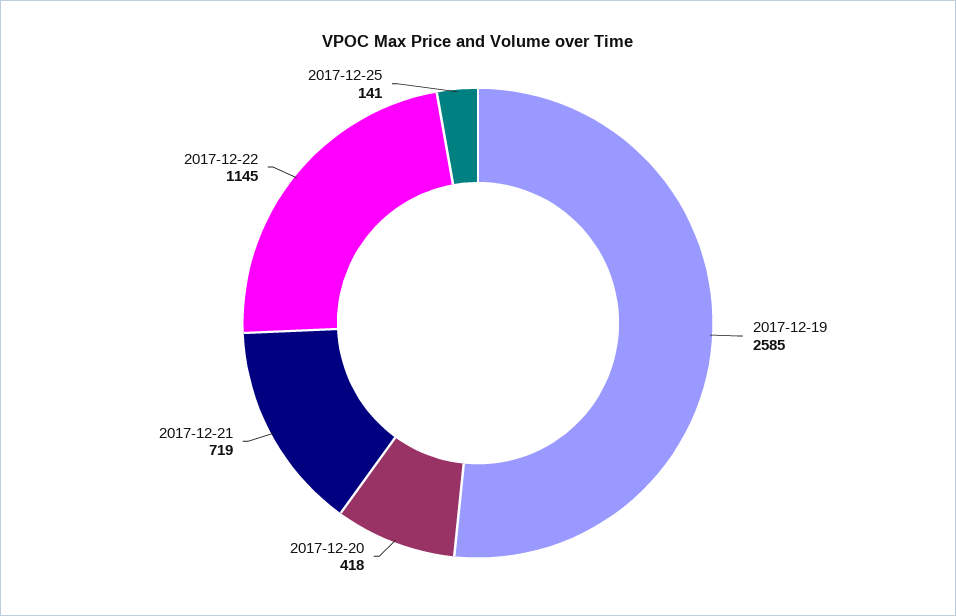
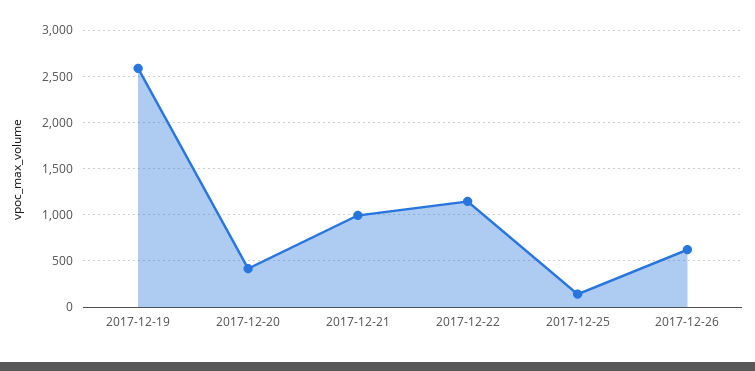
2017-12-21: 719 -> 1000
2017-12-26: none -> 600

